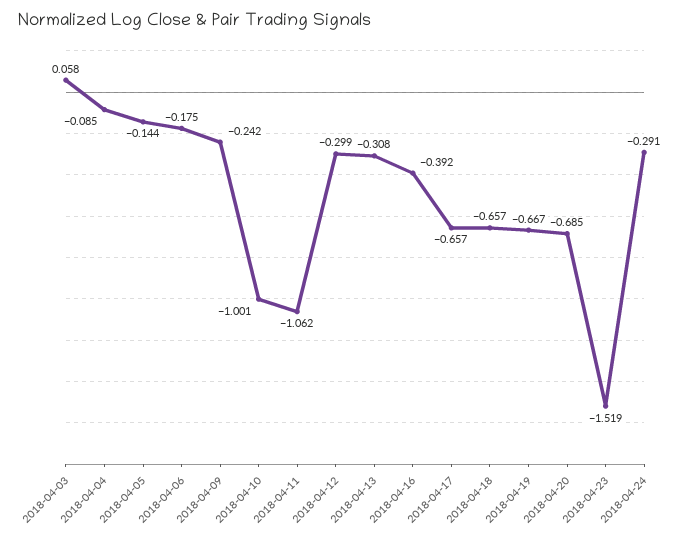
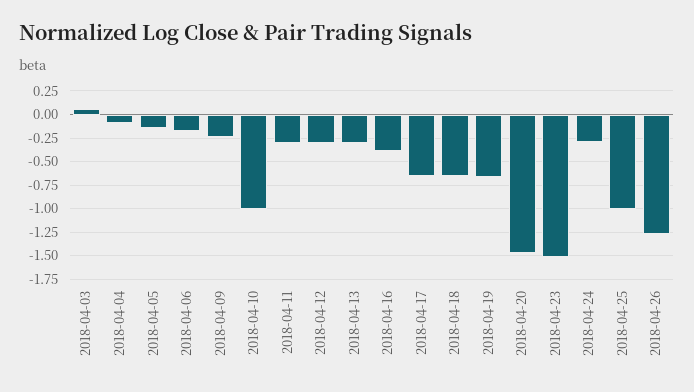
2018-04-11: -1.062 -> -0.25
2018-04-20: -0.685 -> -1.5
2018-04-25: none -> -1
2018-04-26: none -> -1.25

